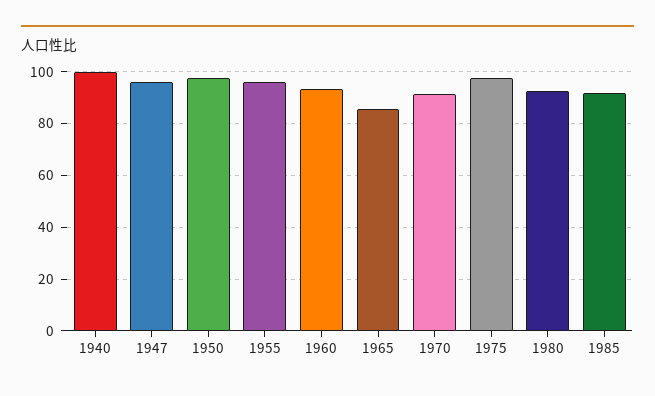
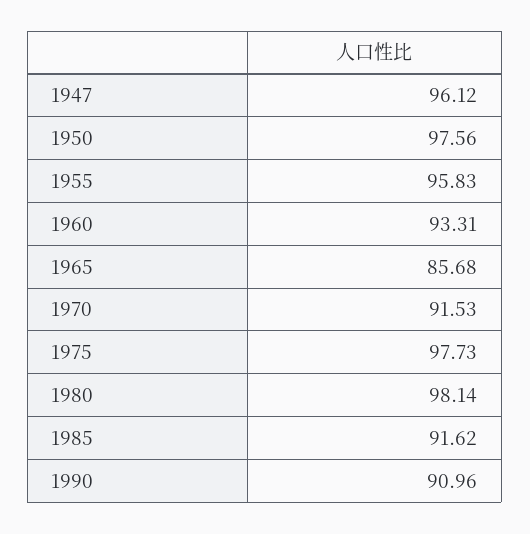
1940: 100 -> none
1980: 92.5 -> 98.14
1990: none -> 90.96

